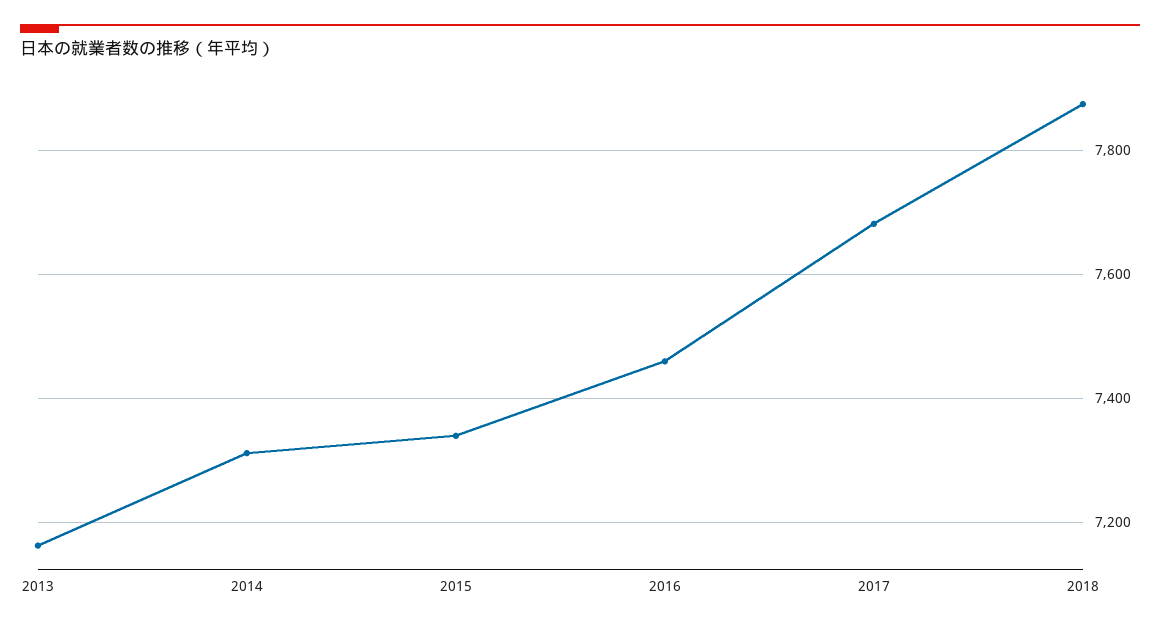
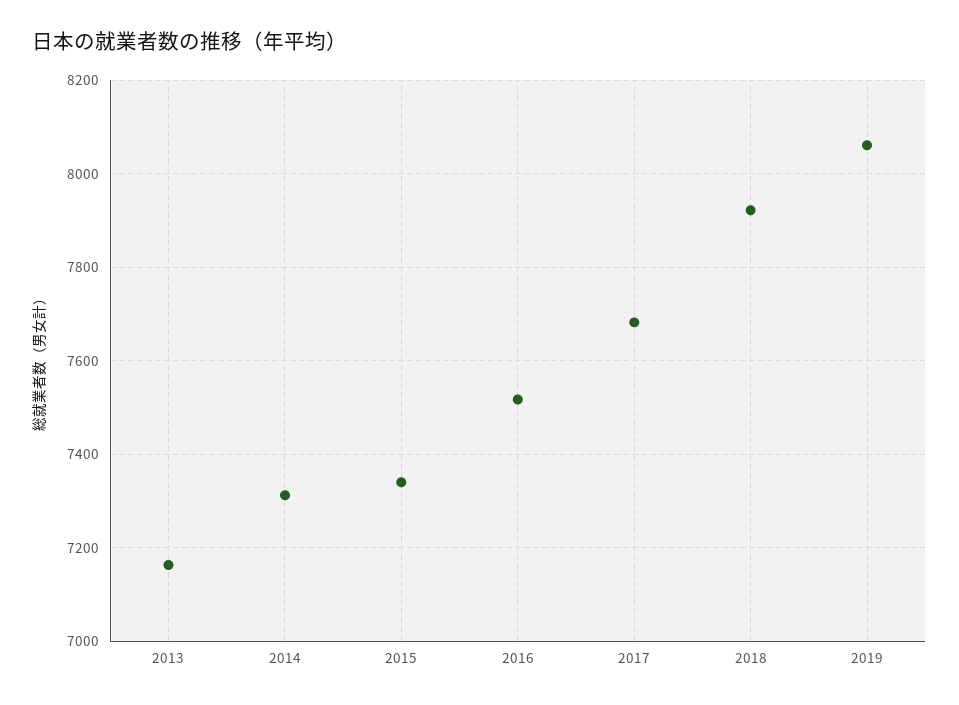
2016: 7460 -> 7520
2018: 7880 -> 7920
2019: none -> 8060

